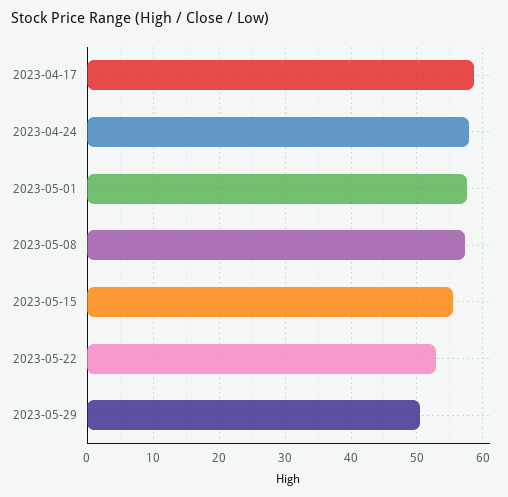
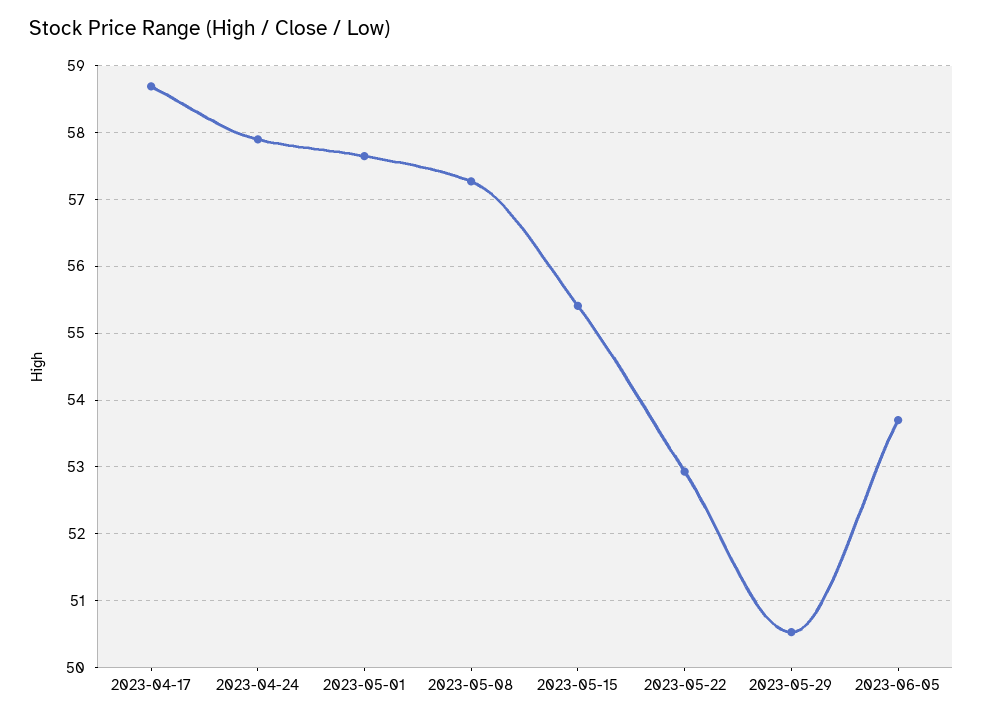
2023-06-05: none -> 53.7

